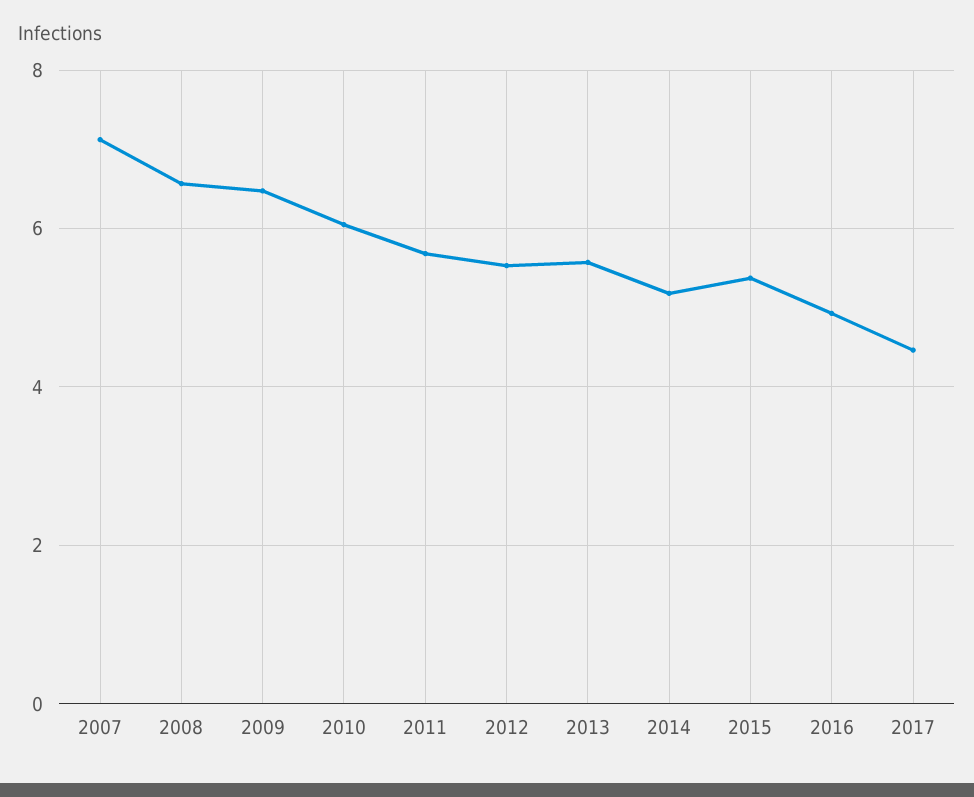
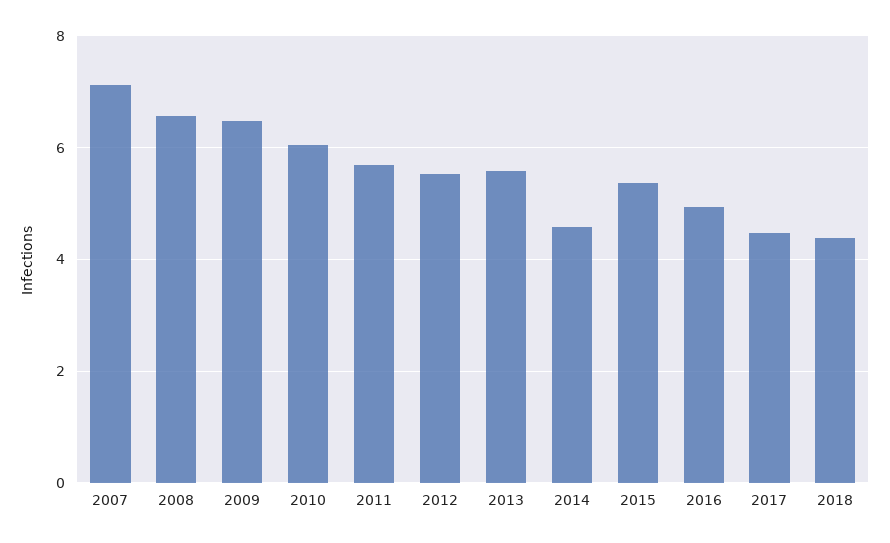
2014: 5.2 -> 4.6
2018: none -> 4.4

